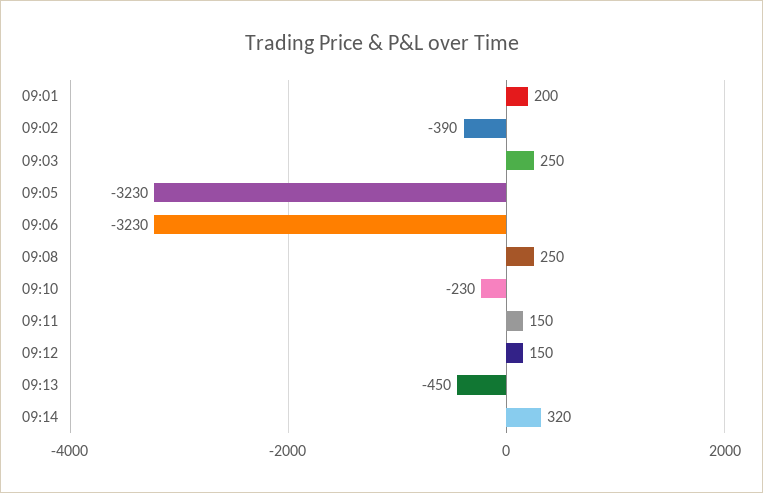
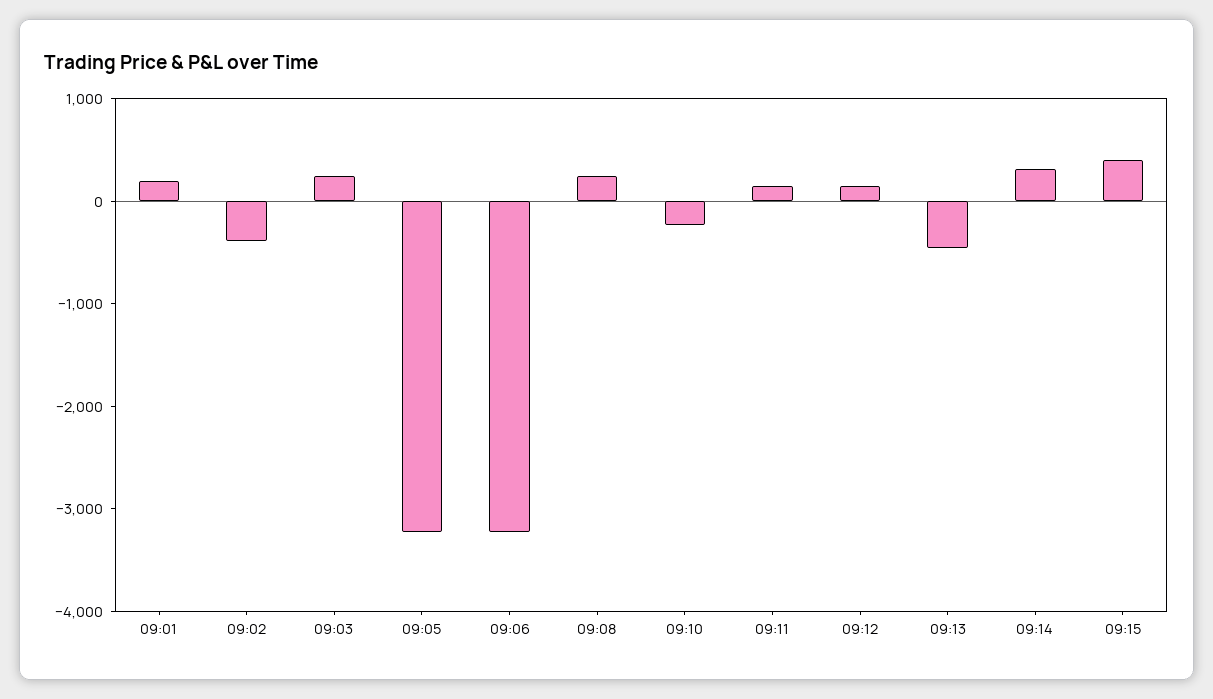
09:15: none -> 400

